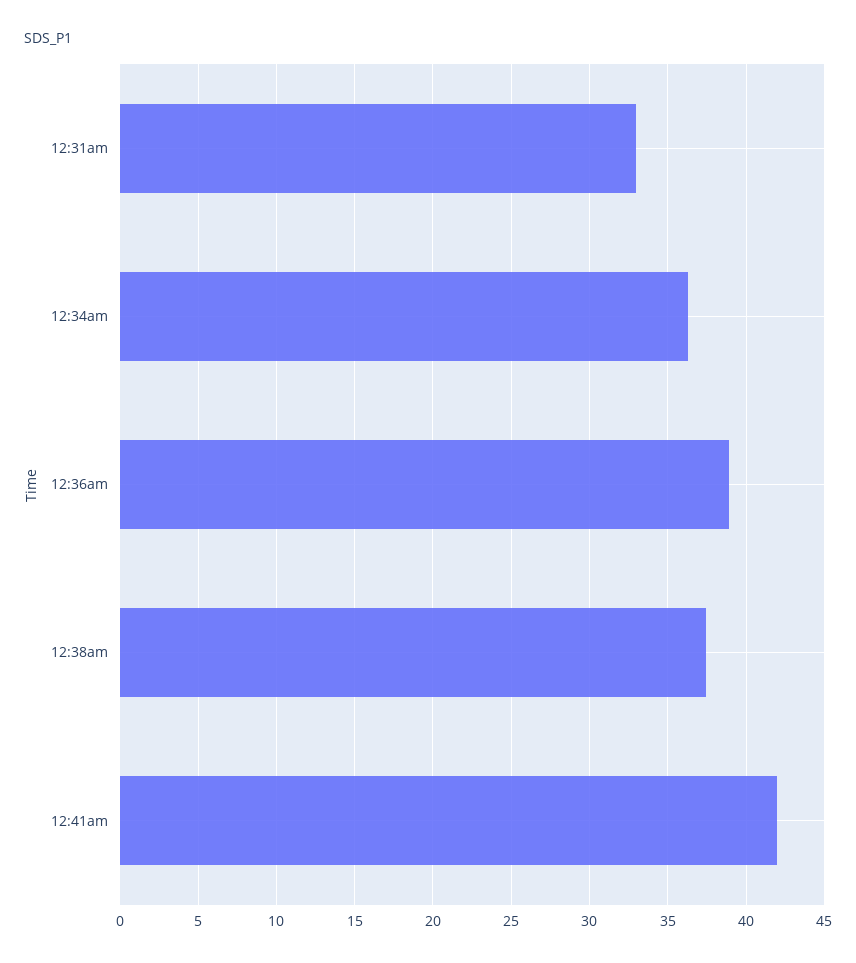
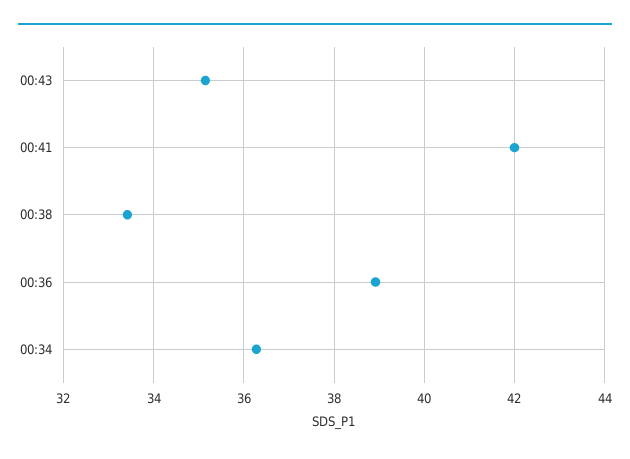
12:31am: 33 -> none
12:38am: 37.5 -> 33.4
00:43: none -> 35.2

